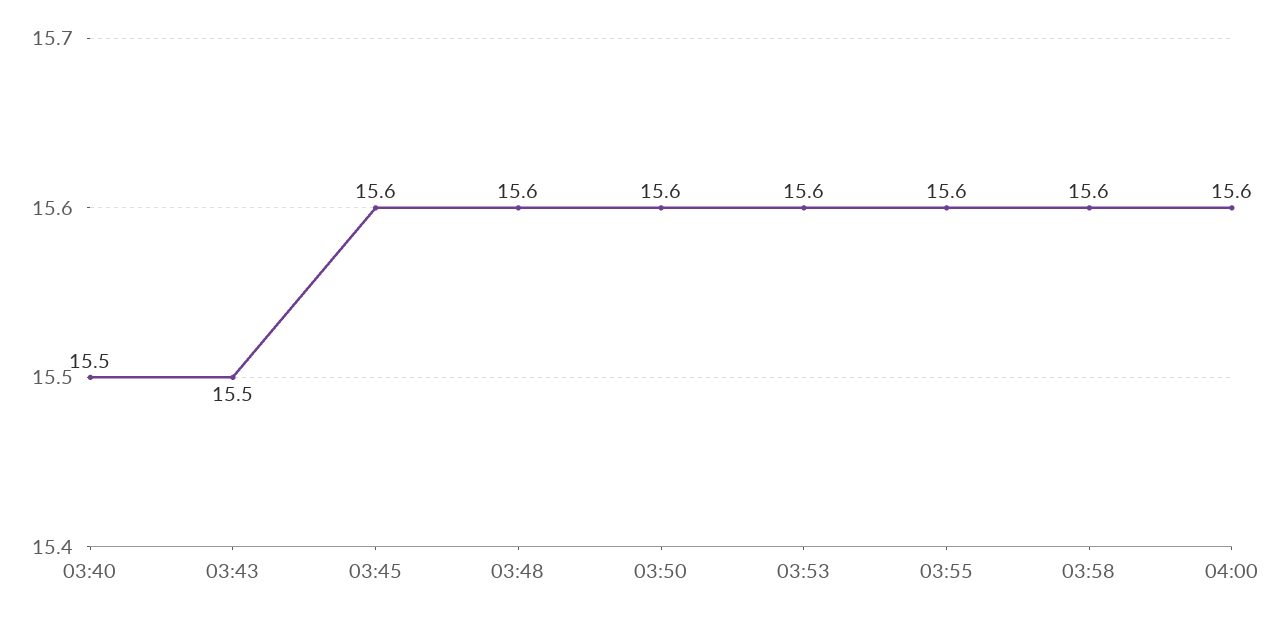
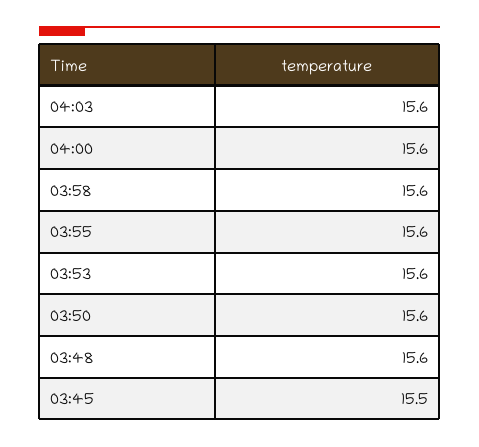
03:40: 15.5 -> none
03:43: 15.5 -> none
03:45: 15.6 -> 15.5
04:03: none -> 15.6

